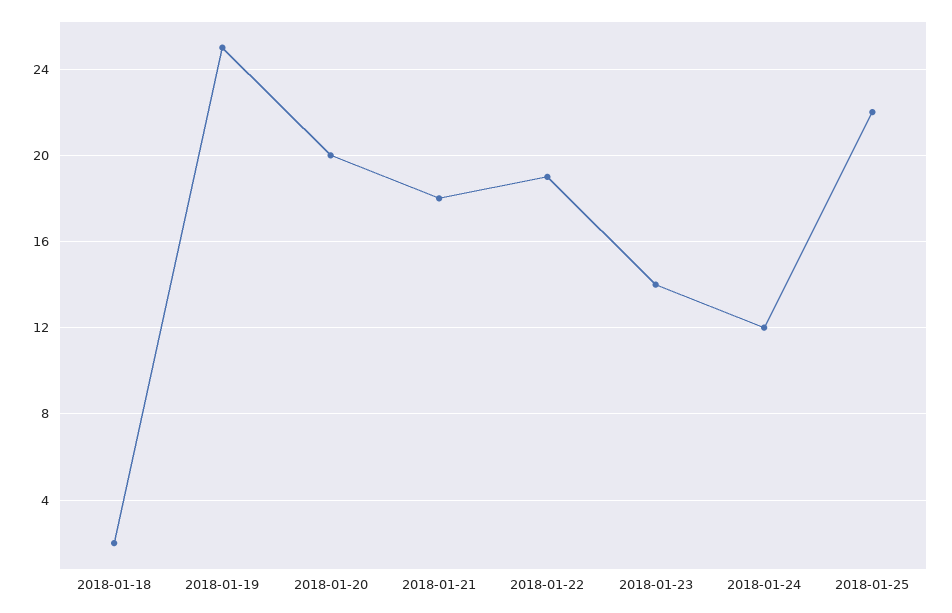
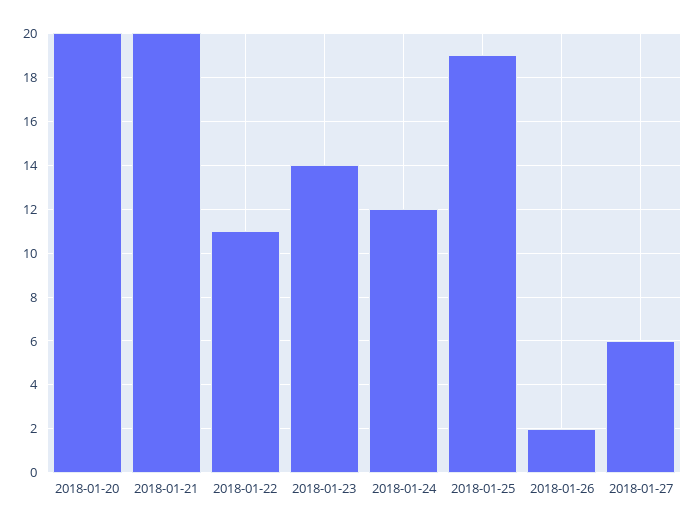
2018-01-18: 2 -> none
2018-01-19: 25 -> none
2018-01-21: 18 -> 20
2018-01-22: 19 -> 11
2018-01-25: 22 -> 19
2018-01-26: none -> 2
2018-01-27: none -> 6

